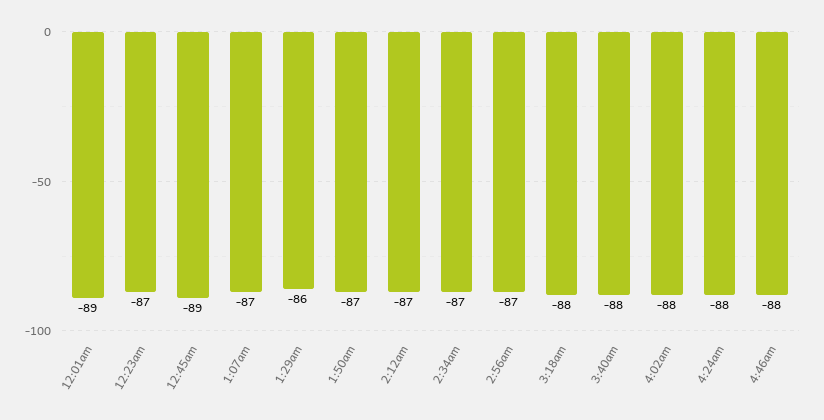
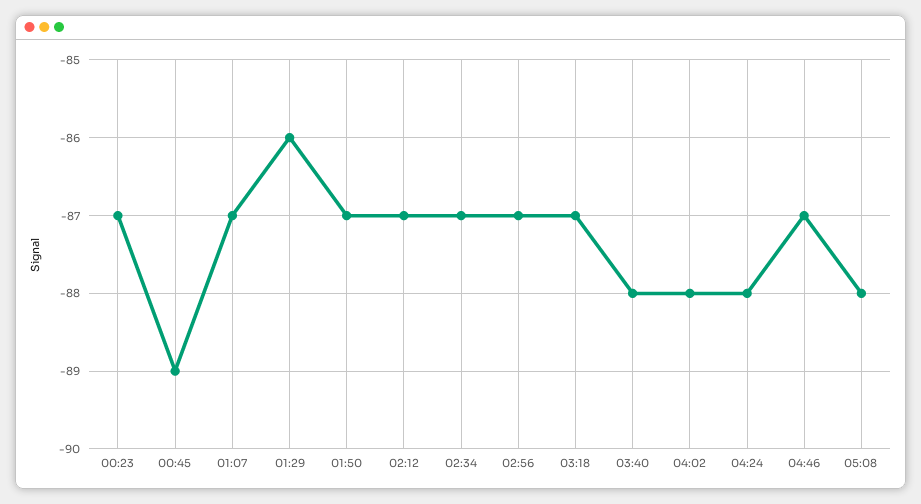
12:01am: -89 -> none
3:18am: -88 -> -87
4:46am: -88 -> -87
05:08: none -> -88

